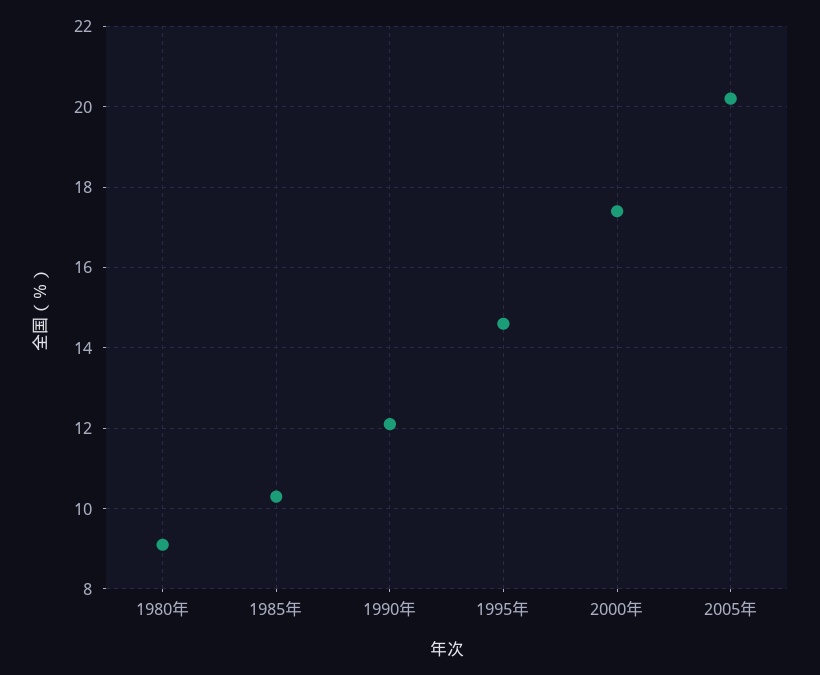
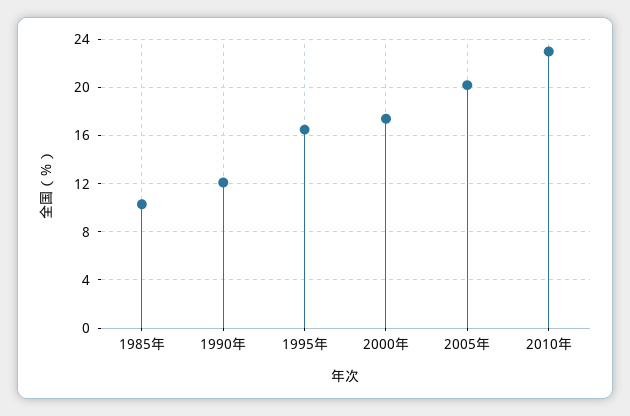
1980年: 9 -> none
1995年: 14.5 -> 16.5
2010年: none -> 23

